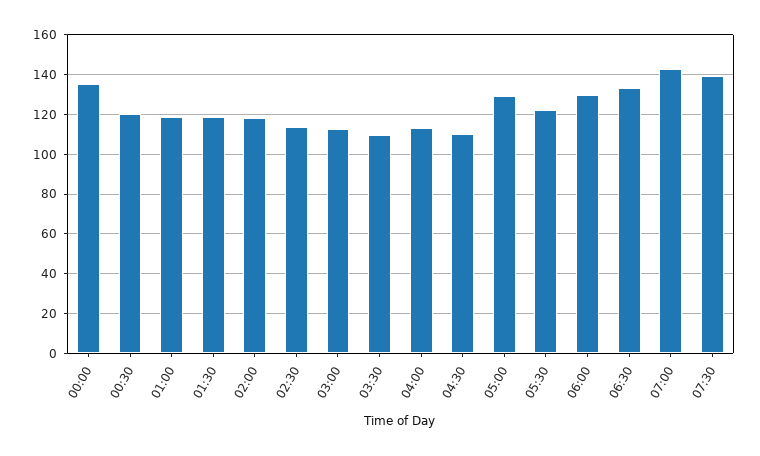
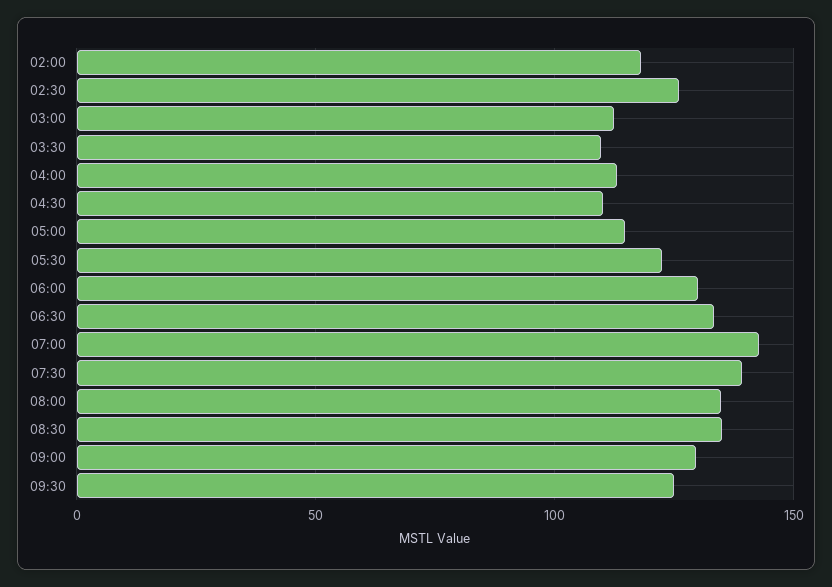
00:00: 135 -> none
00:30: 120 -> none
01:00: 120 -> none
01:30: 120 -> none
02:30: 115 -> 125
05:00: 130 -> 115
08:00: none -> 135
08:30: none -> 135
09:00: none -> 130
09:30: none -> 125

